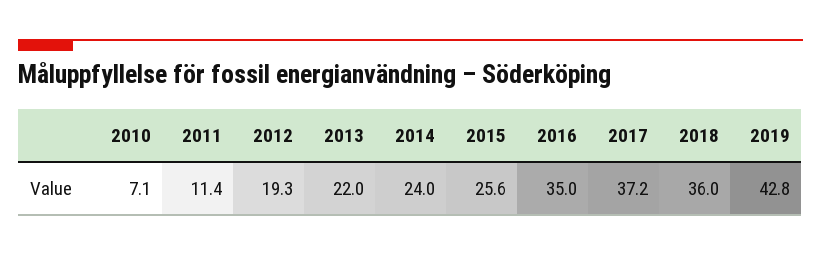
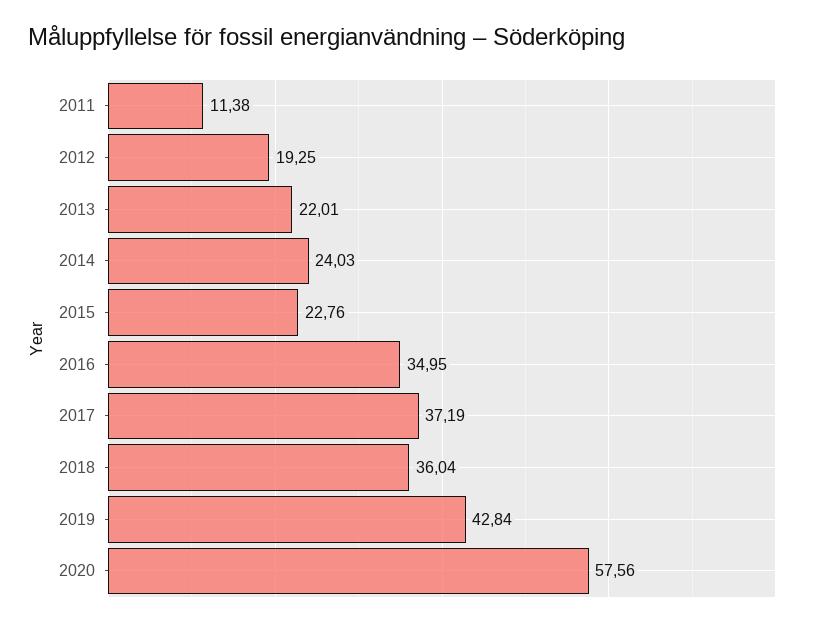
2010: 7.1 -> none
2015: 25.6 -> 22.76
2020: none -> 57.56

